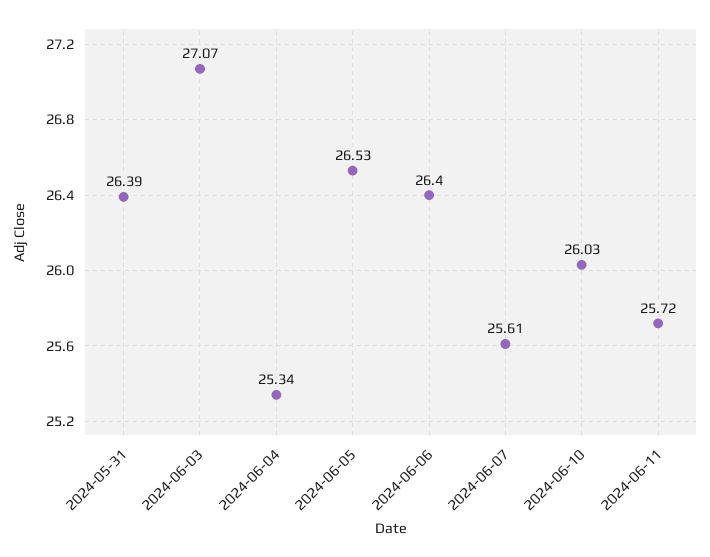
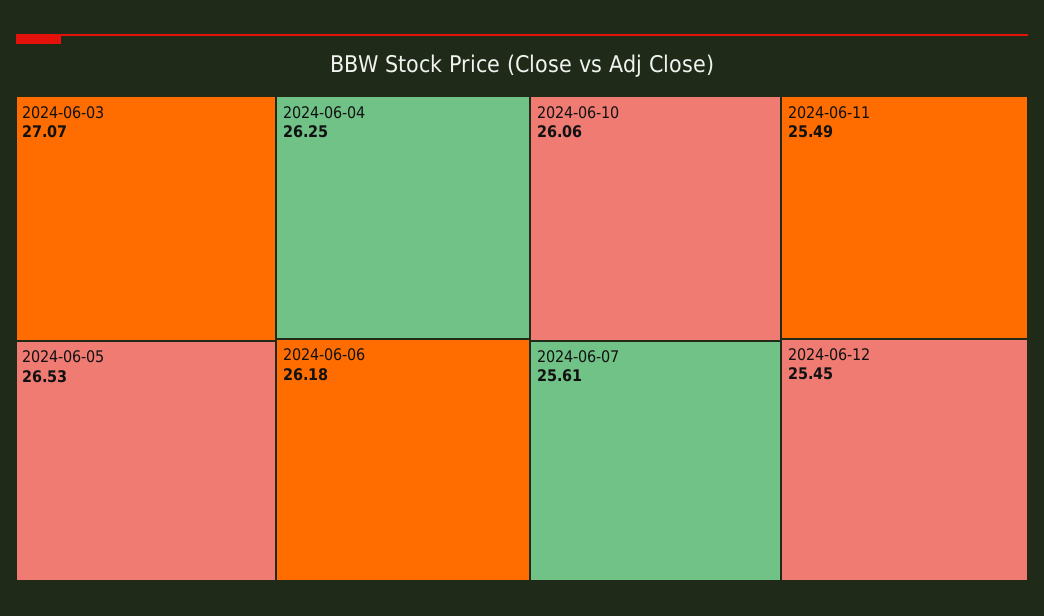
2024-05-31: 26.39 -> none
2024-06-04: 25.34 -> 26.25
2024-06-06: 26.4 -> 26.18
2024-06-10: 26.03 -> 26.06
2024-06-11: 25.72 -> 25.49
2024-06-12: none -> 25.45

